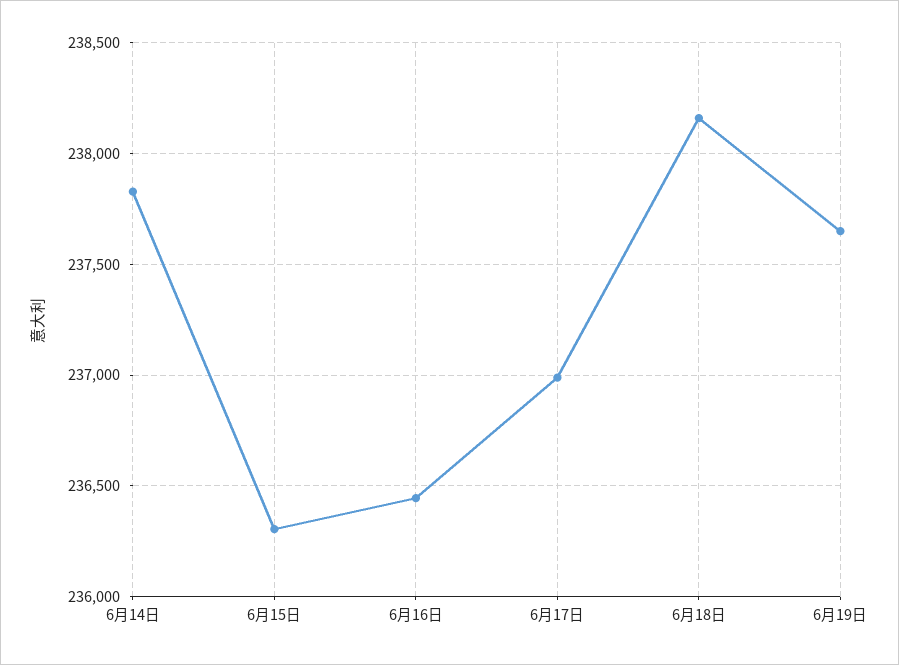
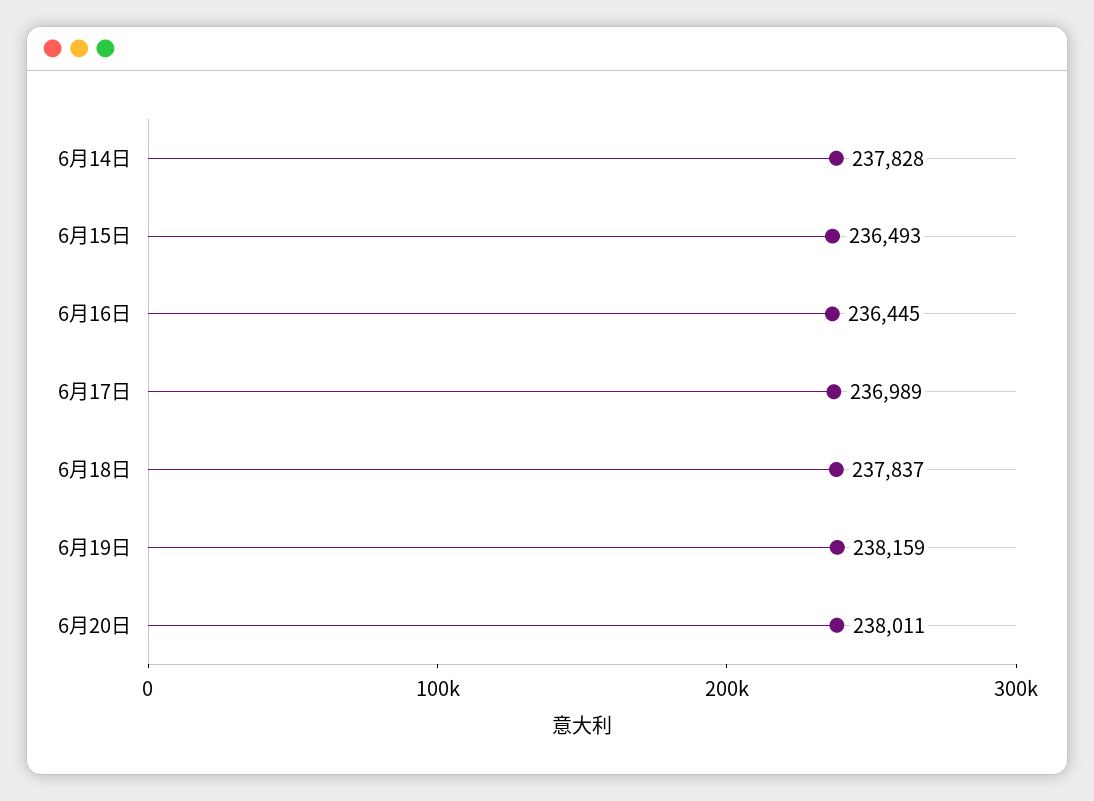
6月15日: 236300 -> 236493
6月18日: 238150 -> 237837
6月19日: 237650 -> 238159
6月20日: none -> 238011

